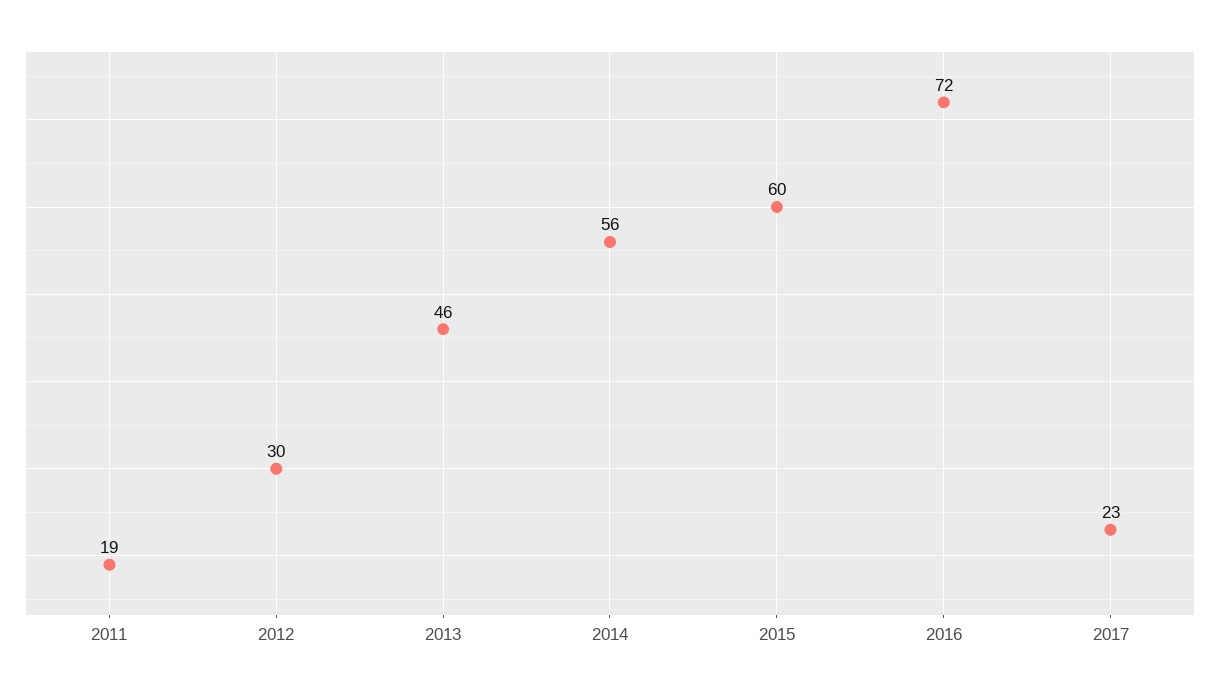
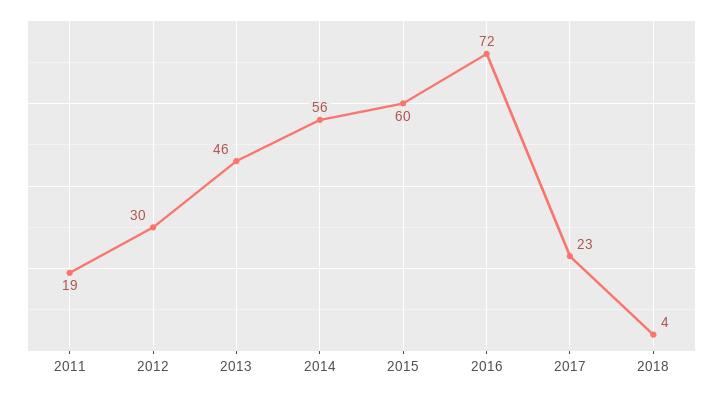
2018: none -> 4

